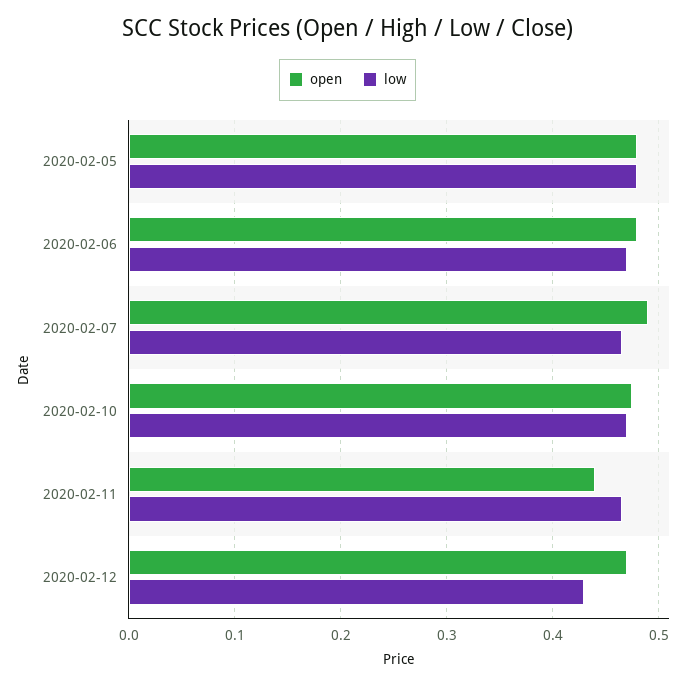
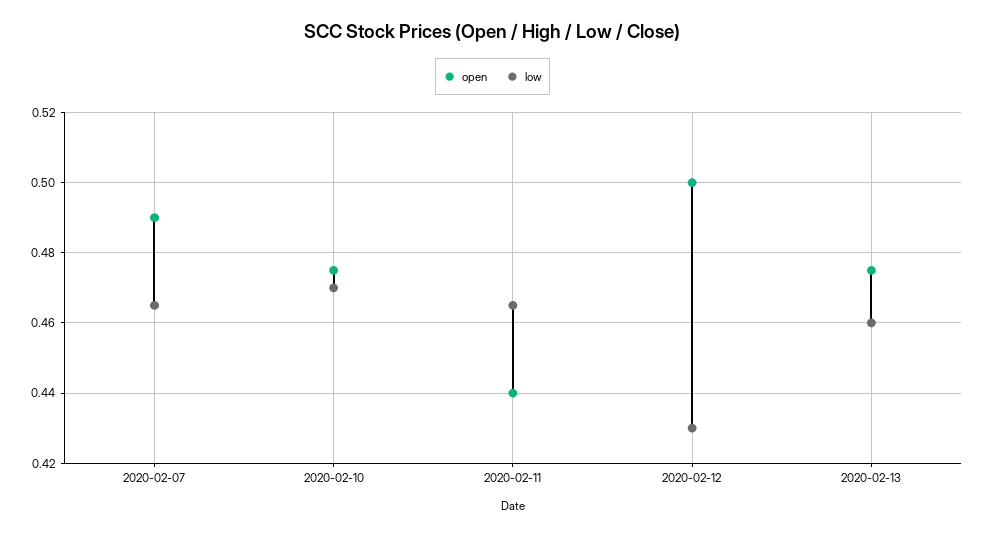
open, 2020-02-05: 0.48 -> none
low, 2020-02-05: 0.48 -> none
open, 2020-02-06: 0.48 -> none
low, 2020-02-06: 0.47 -> none
open, 2020-02-12: 0.47 -> 0.5
open, 2020-02-13: none -> 0.475
low, 2020-02-13: none -> 0.46

